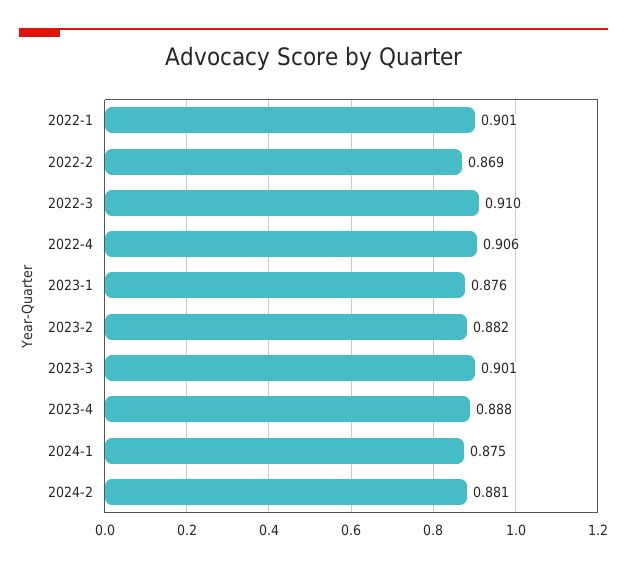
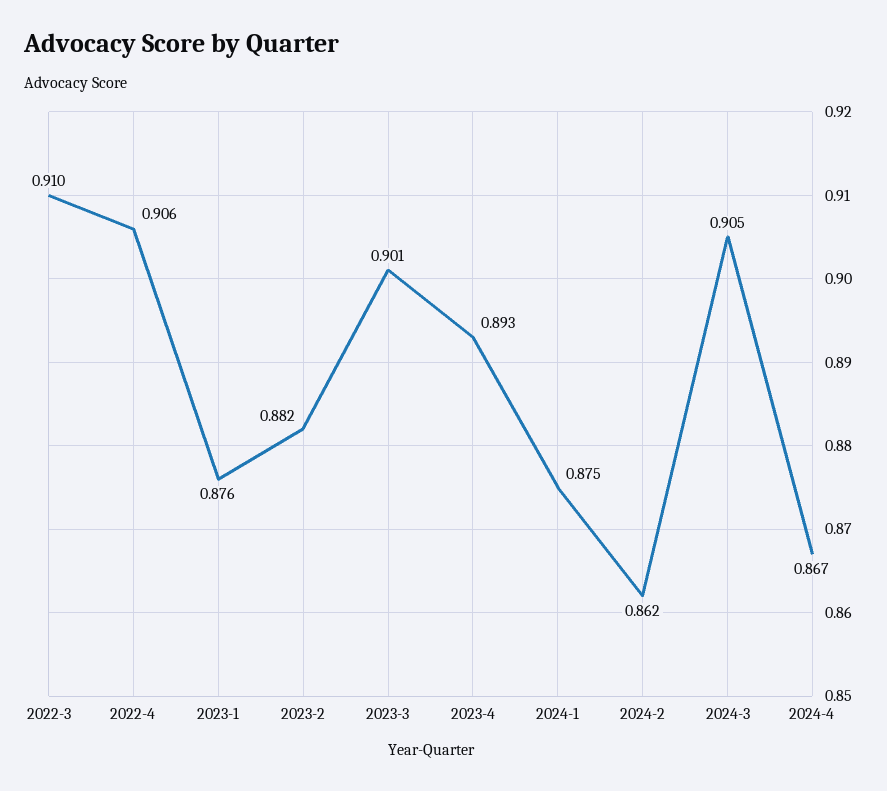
2022-1: 0.901 -> none
2022-2: 0.869 -> none
2023-4: 0.888 -> 0.893
2024-2: 0.881 -> 0.862
2024-3: none -> 0.905
2024-4: none -> 0.867

